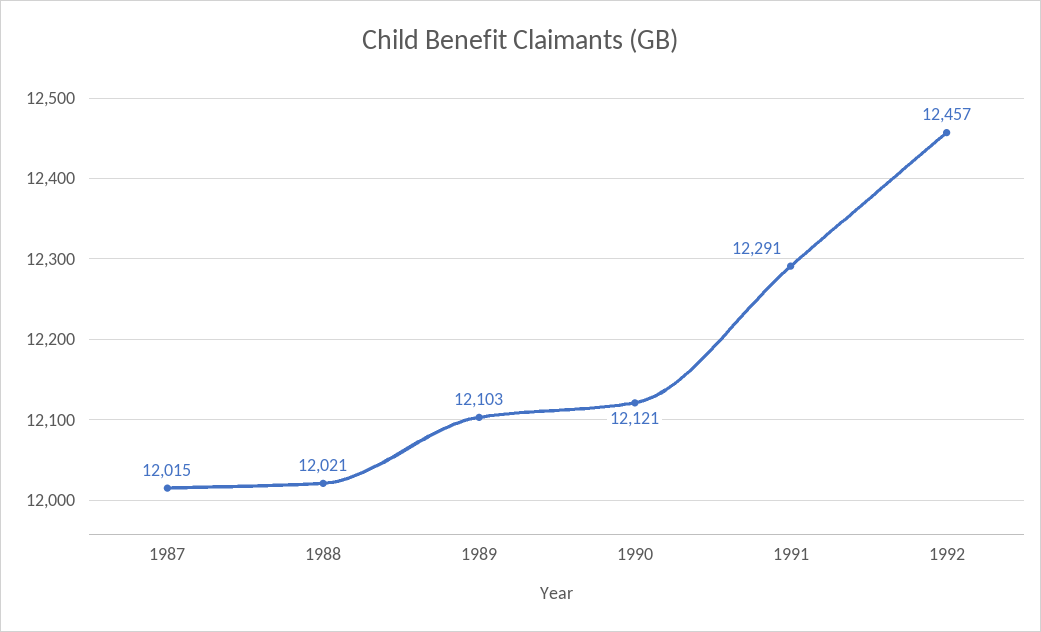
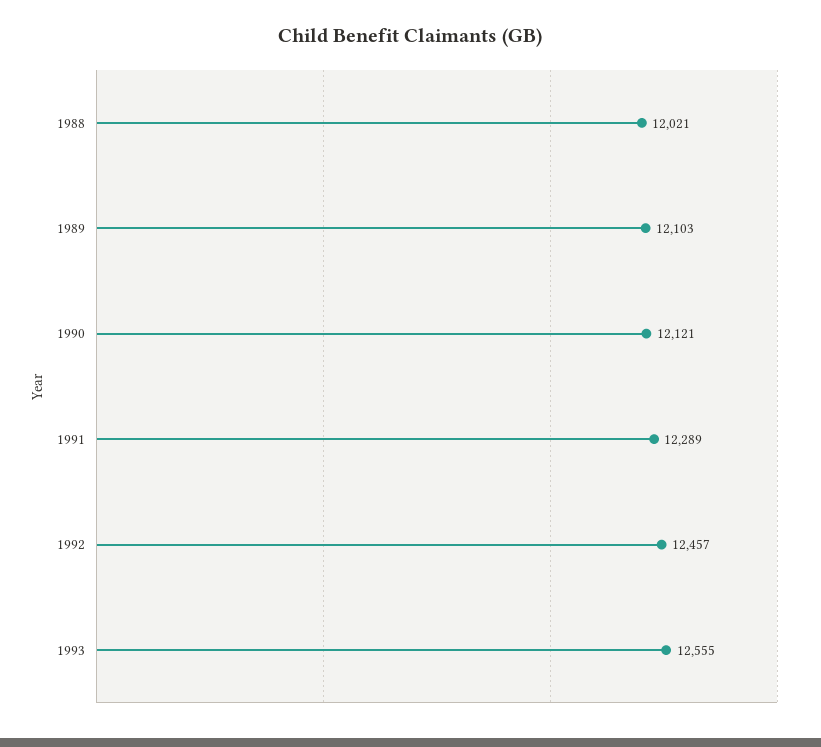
1987: 12015 -> none
1991: 12291 -> 12289
1993: none -> 12555

